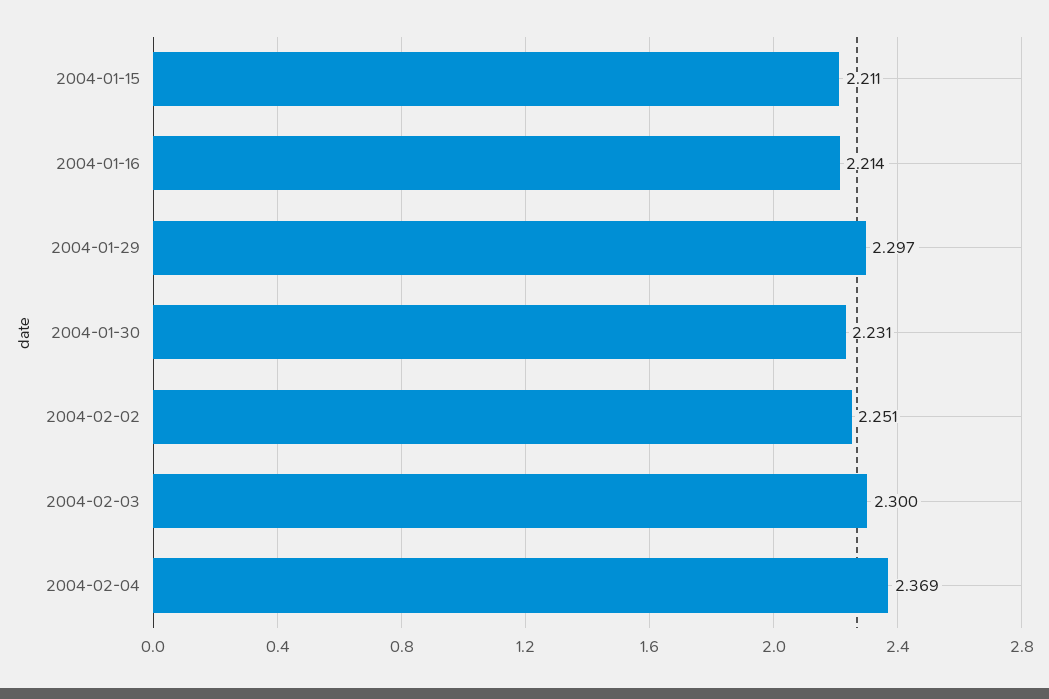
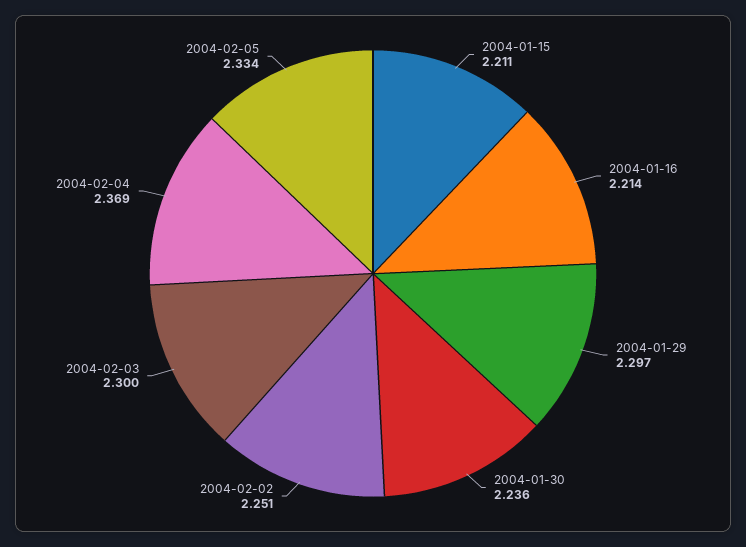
2004-01-30: 2.231 -> 2.236
2004-02-05: none -> 2.334

